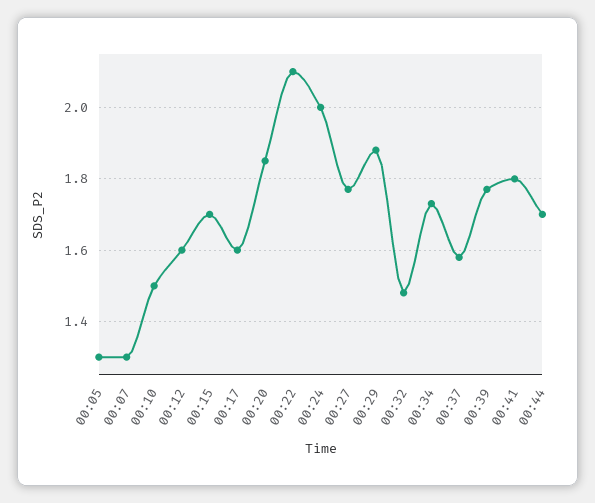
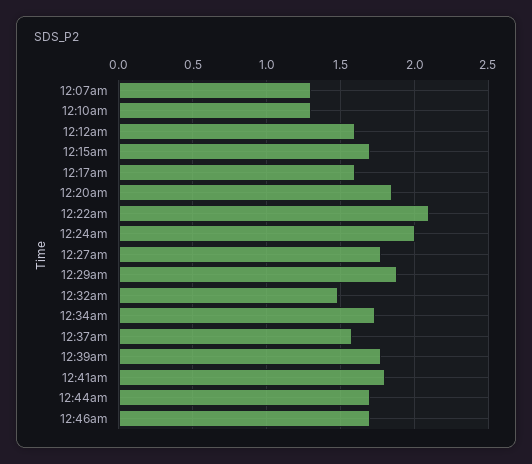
00:05: 1.3 -> none
00:10: 1.5 -> 1.3
12:46am: none -> 1.7

